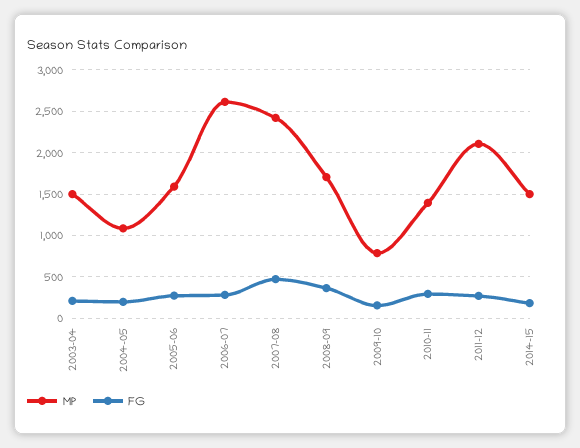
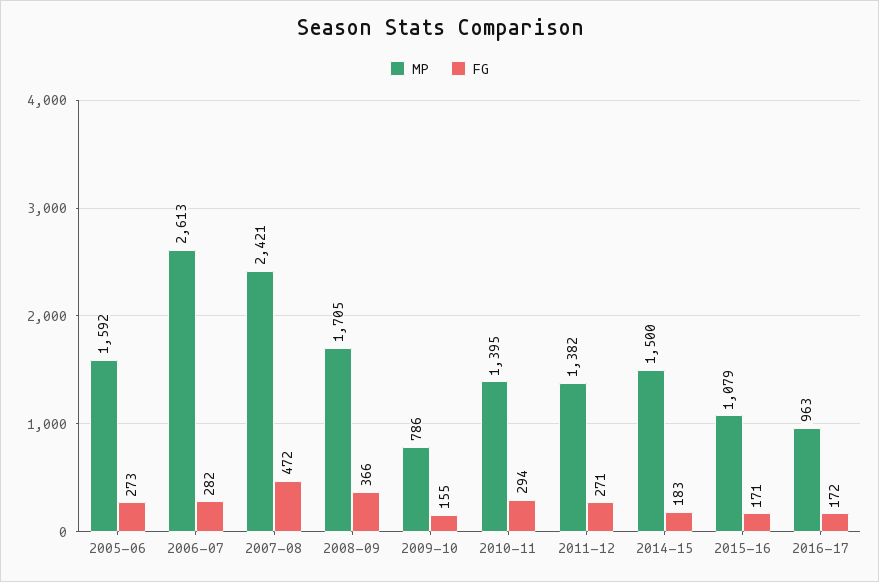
MP, 2003-04: 1500 -> none
FG, 2003-04: 200 -> none
MP, 2004-05: 1100 -> none
FG, 2004-05: 200 -> none
MP, 2011-12: 2100 -> 1382
MP, 2015-16: none -> 1079
FG, 2015-16: none -> 171
MP, 2016-17: none -> 963
FG, 2016-17: none -> 172

